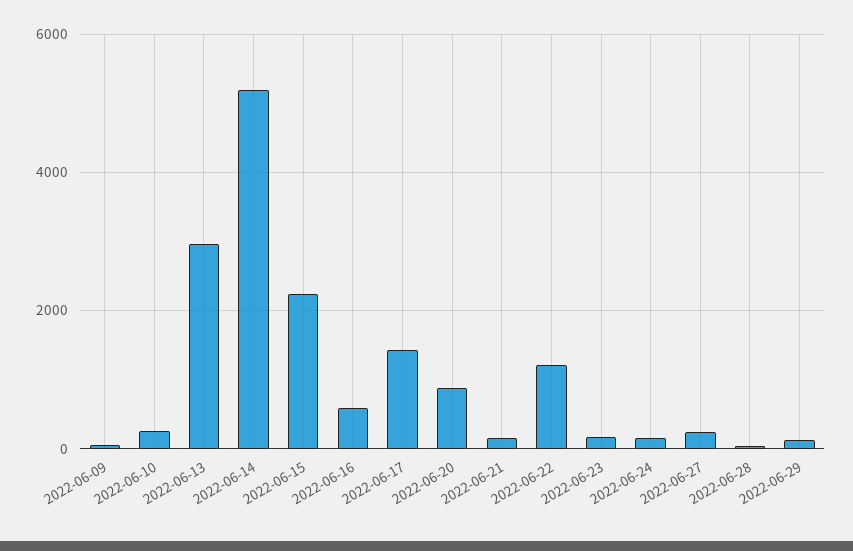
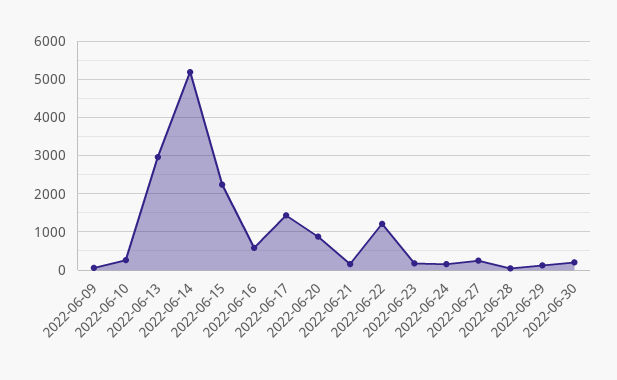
2022-06-30: none -> 200

